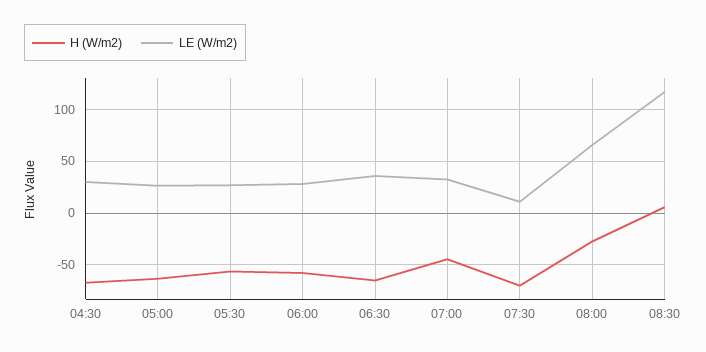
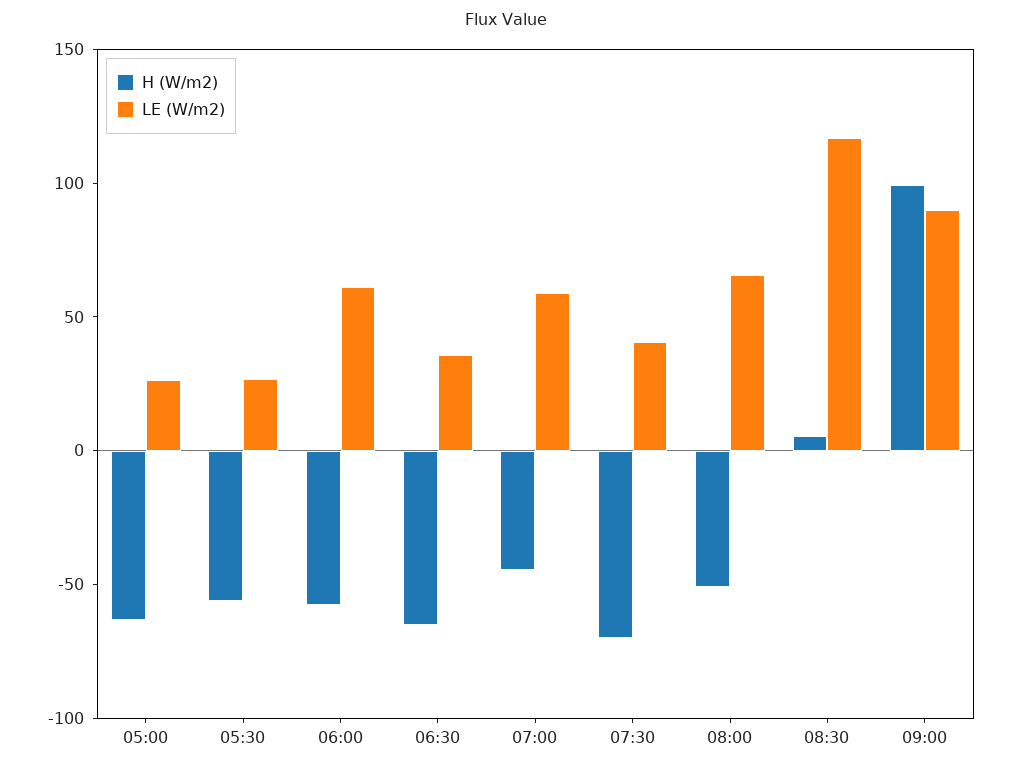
H (W/m2), 04:30: -70 -> none
LE (W/m2), 04:30: 30 -> none
LE (W/m2), 06:00: 30 -> 60
LE (W/m2), 07:00: 30 -> 60
LE (W/m2), 07:30: 10 -> 40
H (W/m2), 08:00: -30 -> -50
H (W/m2), 09:00: none -> 100
LE (W/m2), 09:00: none -> 90

